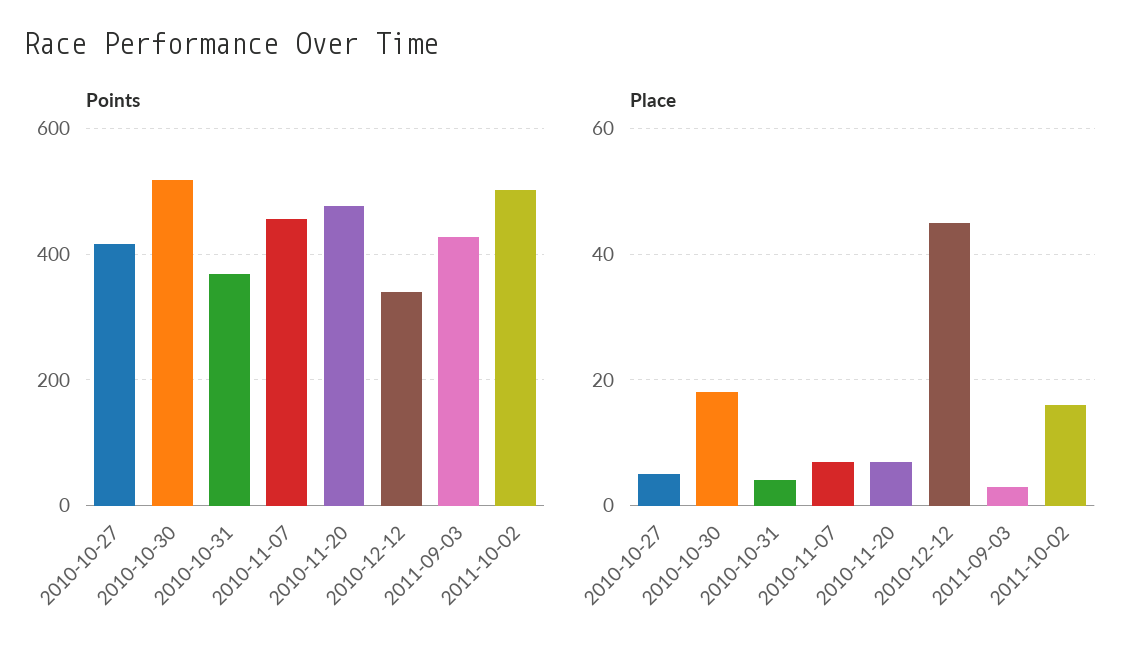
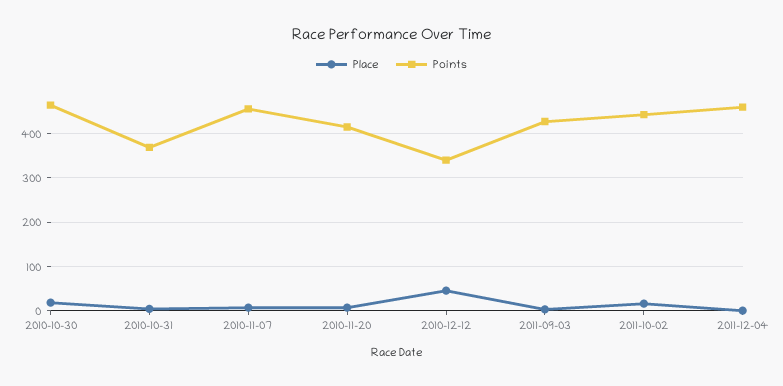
Points, 2010-10-27: 420 -> none
Points, 2010-10-30: 520 -> 460
Points, 2010-11-20: 480 -> 420
Points, 2011-10-02: 500 -> 440
Place, 2010-10-27: 5 -> none
Place, 2011-12-04: none -> 0
Points, 2011-12-04: none -> 460

